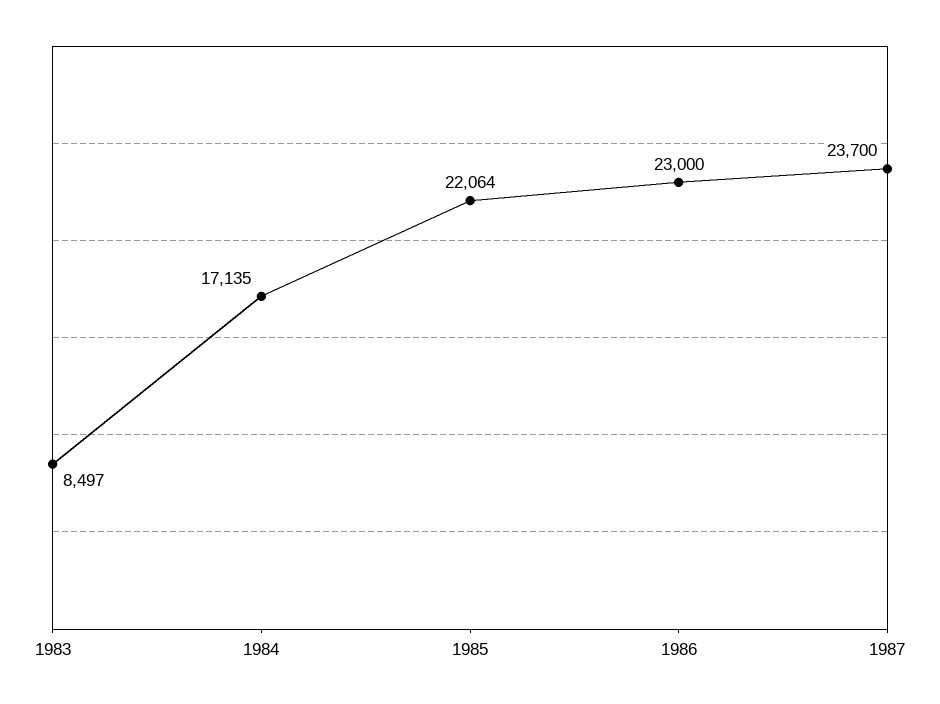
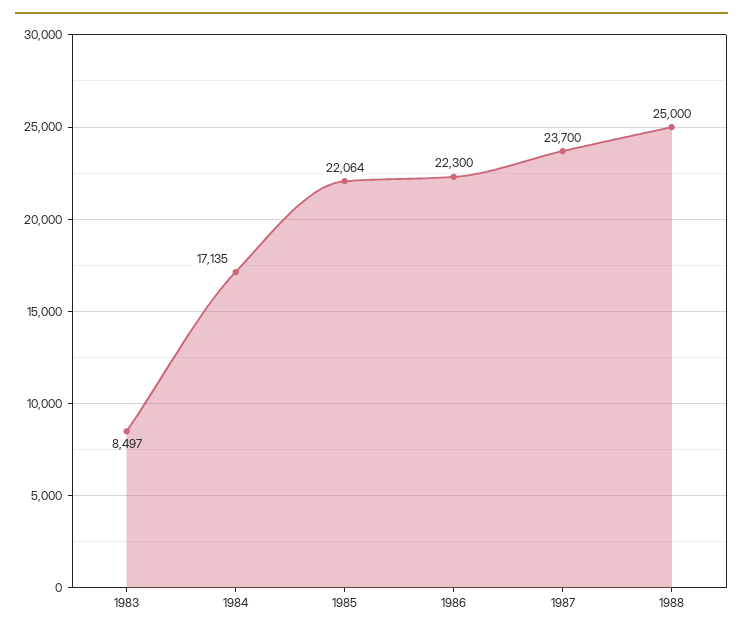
1986: 23000 -> 22300
1988: none -> 25000

